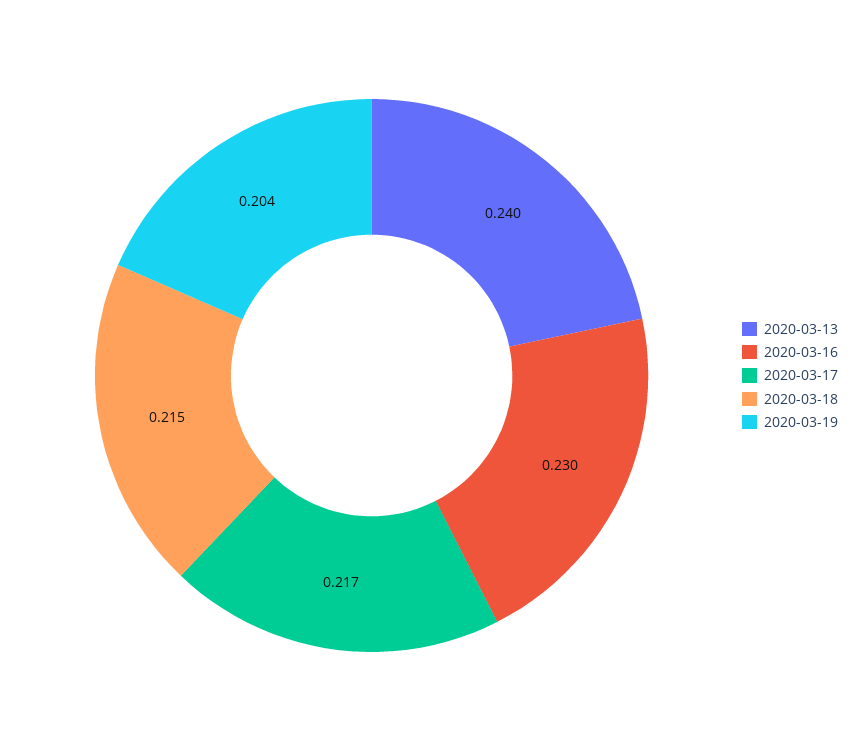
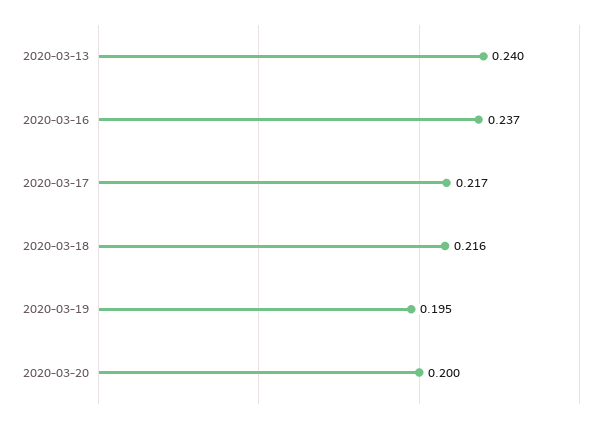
2020-03-16: 0.23 -> 0.237
2020-03-18: 0.215 -> 0.216
2020-03-19: 0.204 -> 0.195
2020-03-20: none -> 0.2

